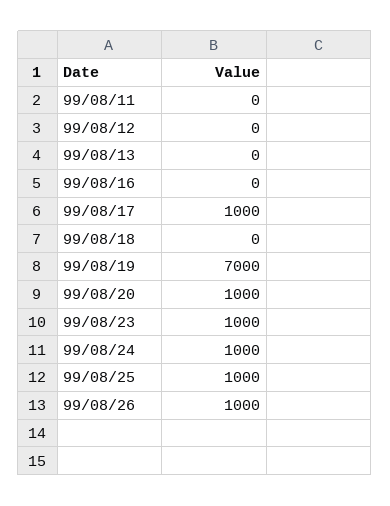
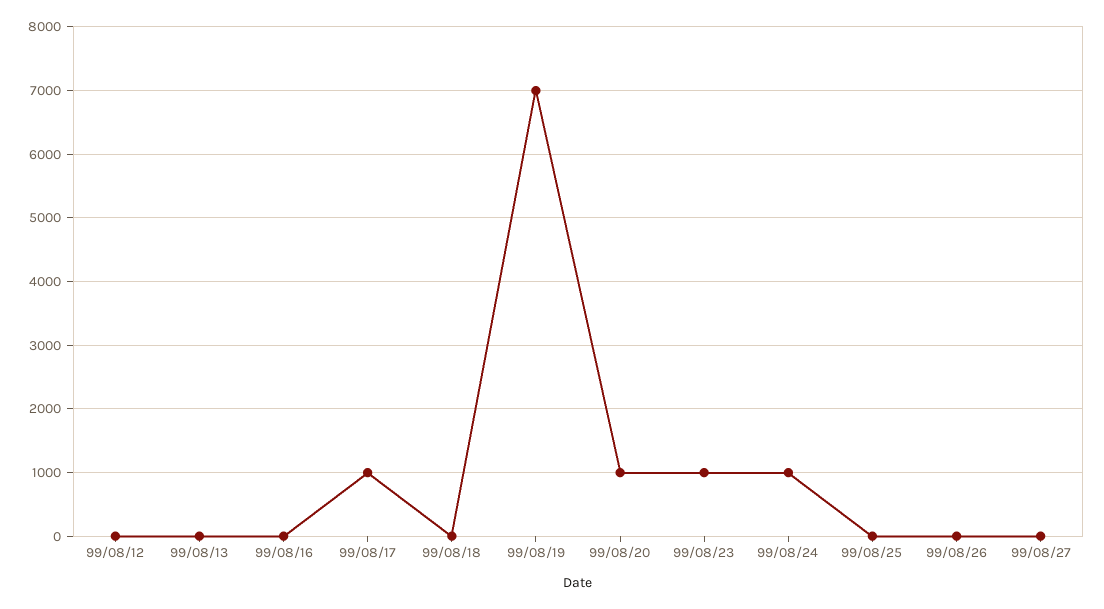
99/08/11: 0 -> none
99/08/25: 1000 -> 0
99/08/26: 1000 -> 0
99/08/27: none -> 0

